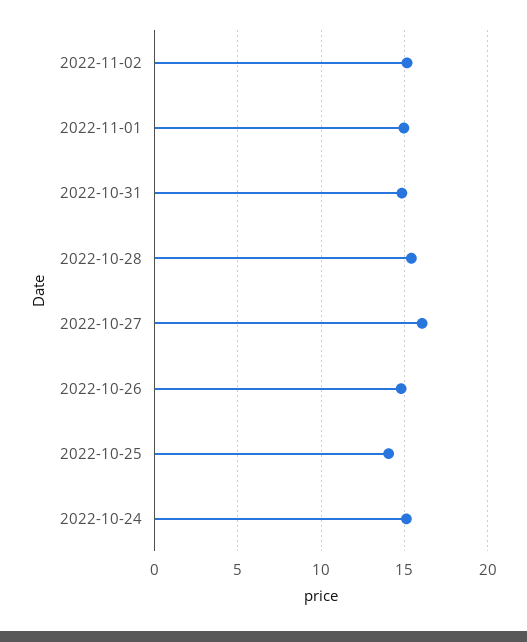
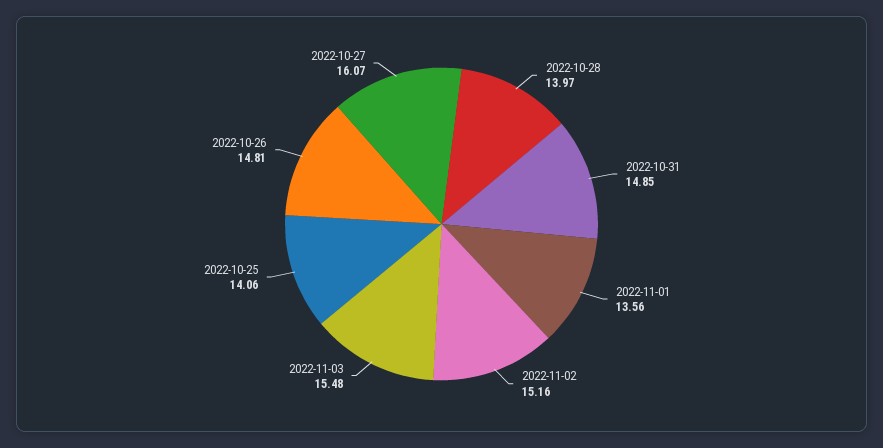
2022-11-01: 15 -> 13.56
2022-10-28: 15.5 -> 13.97
2022-10-24: 15 -> none
2022-11-03: none -> 15.48

